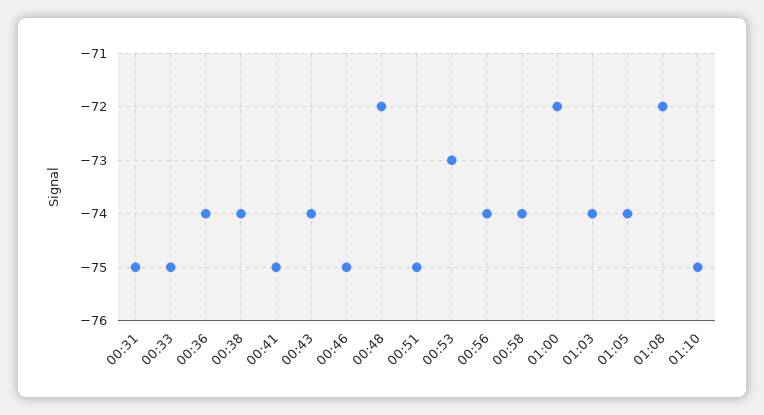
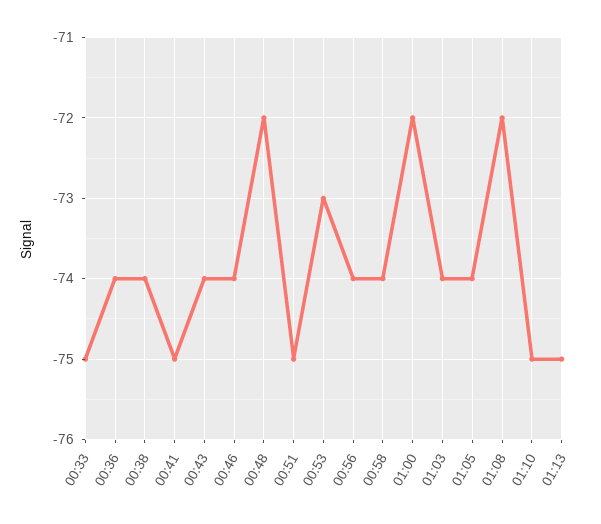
00:31: -75 -> none
00:46: -75 -> -74
01:13: none -> -75

